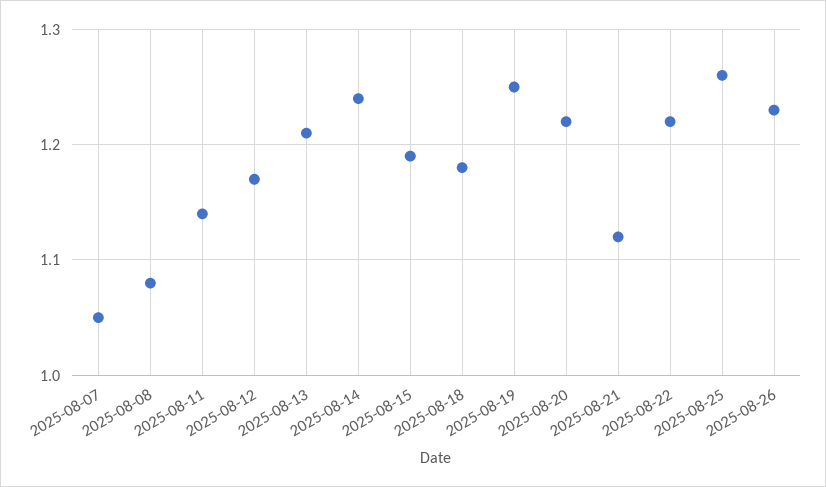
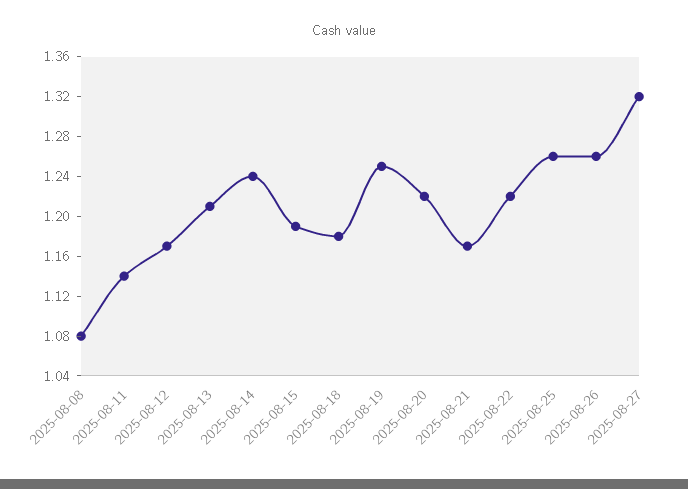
2025-08-07: 1.05 -> none
2025-08-21: 1.12 -> 1.17
2025-08-26: 1.23 -> 1.26
2025-08-27: none -> 1.32

